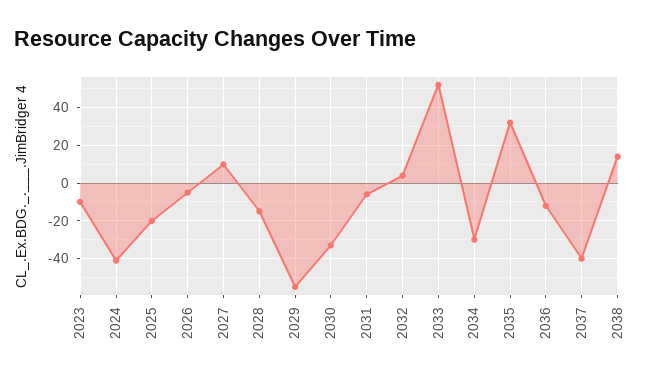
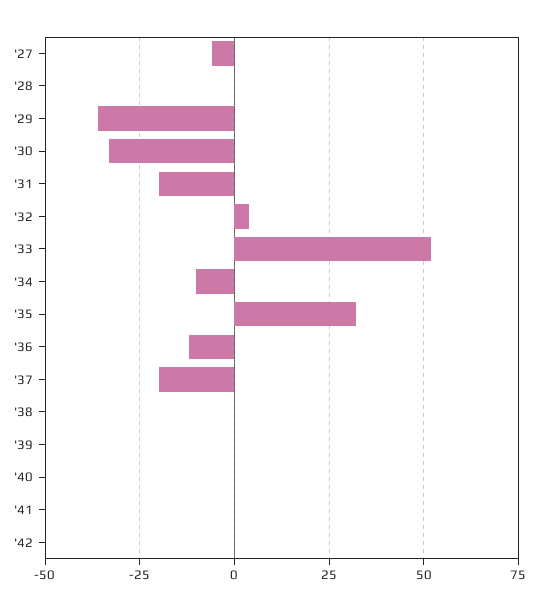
2023: -10 -> none
2024: -40 -> none
2025: -20 -> none
2026: -5 -> none
2027: 10 -> -5
2028: -15 -> 0
2029: -55 -> -35
2031: -5 -> -20
2034: -30 -> -10
2037: -40 -> -20
2038: 15 -> 0
'39: none -> 0
'40: none -> 0
'41: none -> 0
'42: none -> 0

